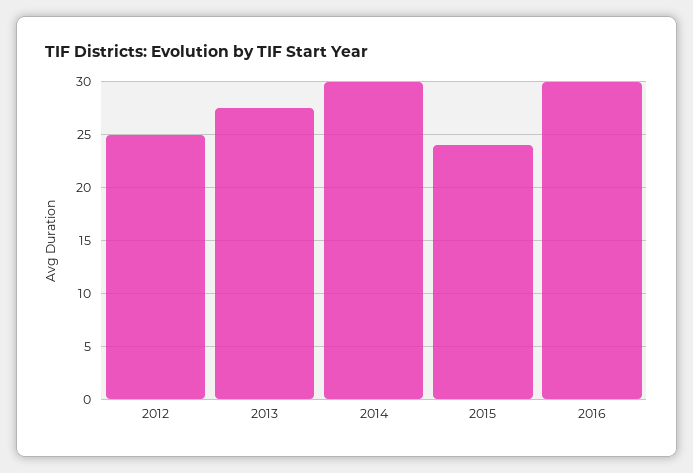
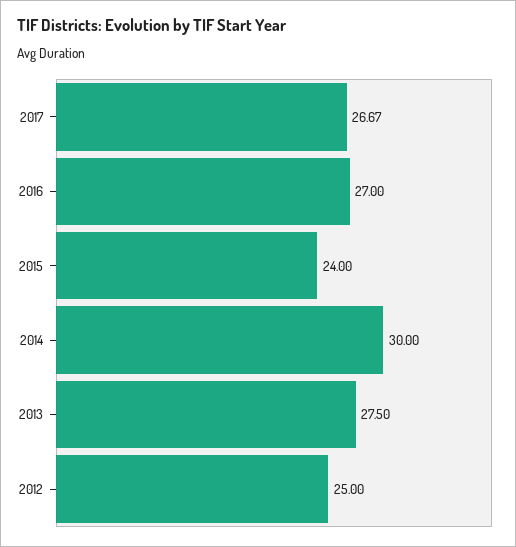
2016: 30 -> 27
2017: none -> 26.67

